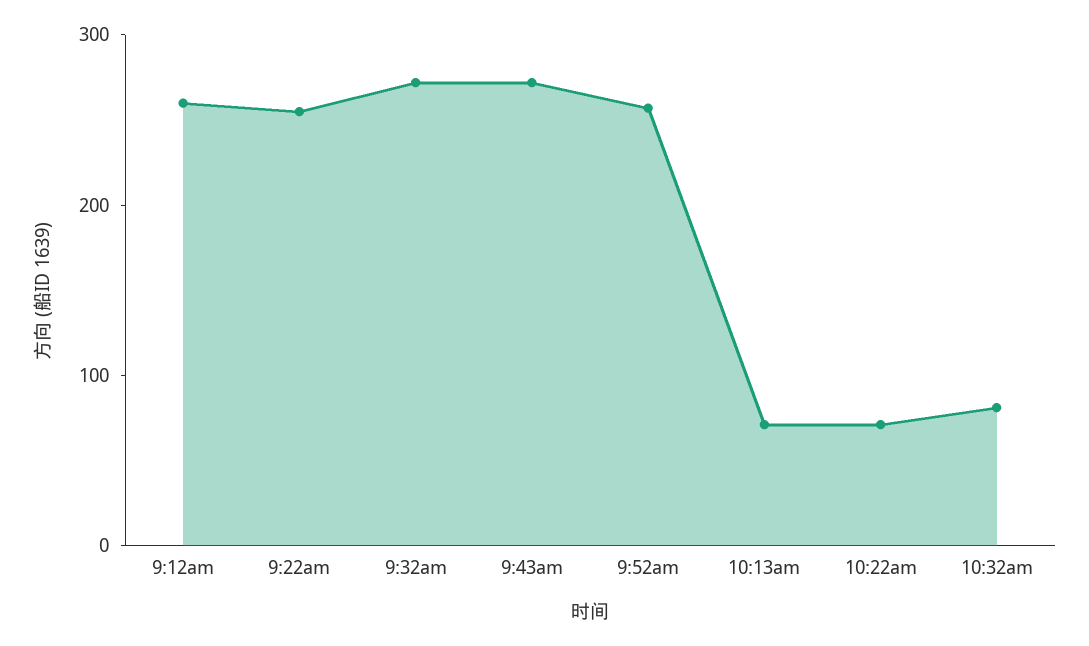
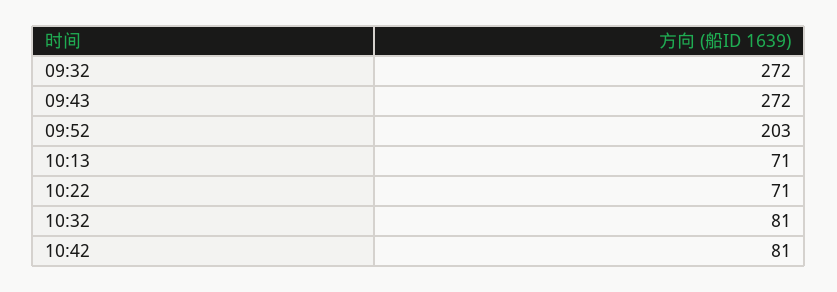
9:12am: 260 -> none
9:22am: 260 -> none
9:52am: 260 -> 203
10:42: none -> 81

